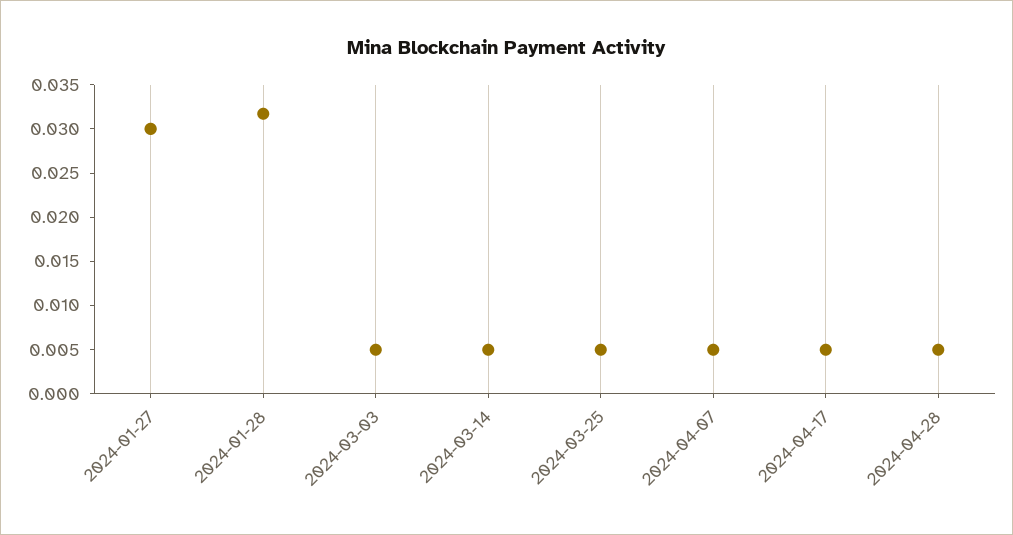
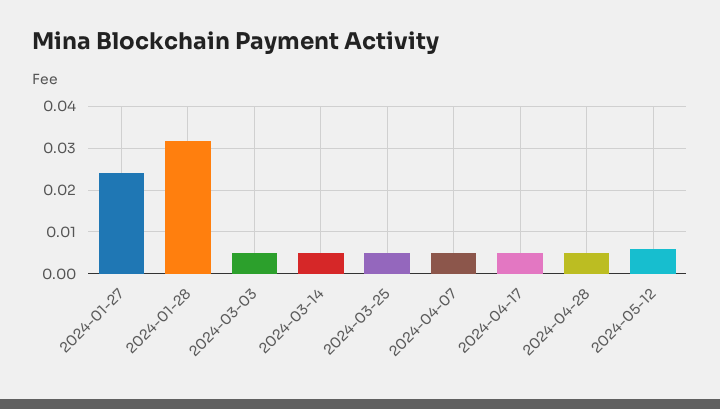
2024-01-27: 0.03 -> 0.024
2024-05-12: none -> 0.006

